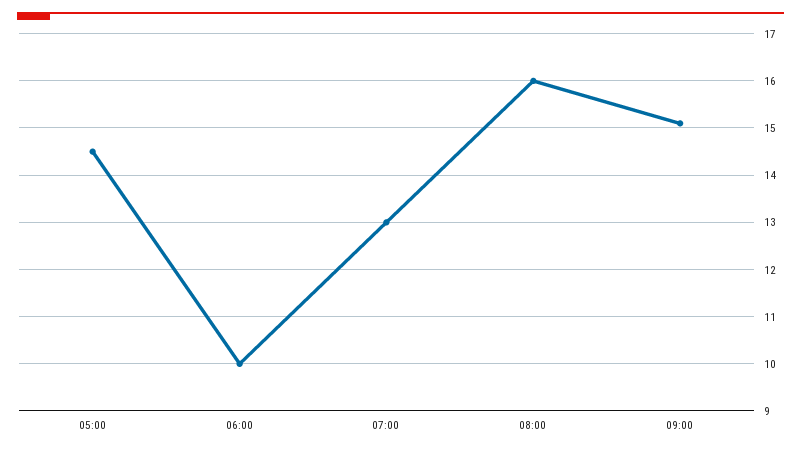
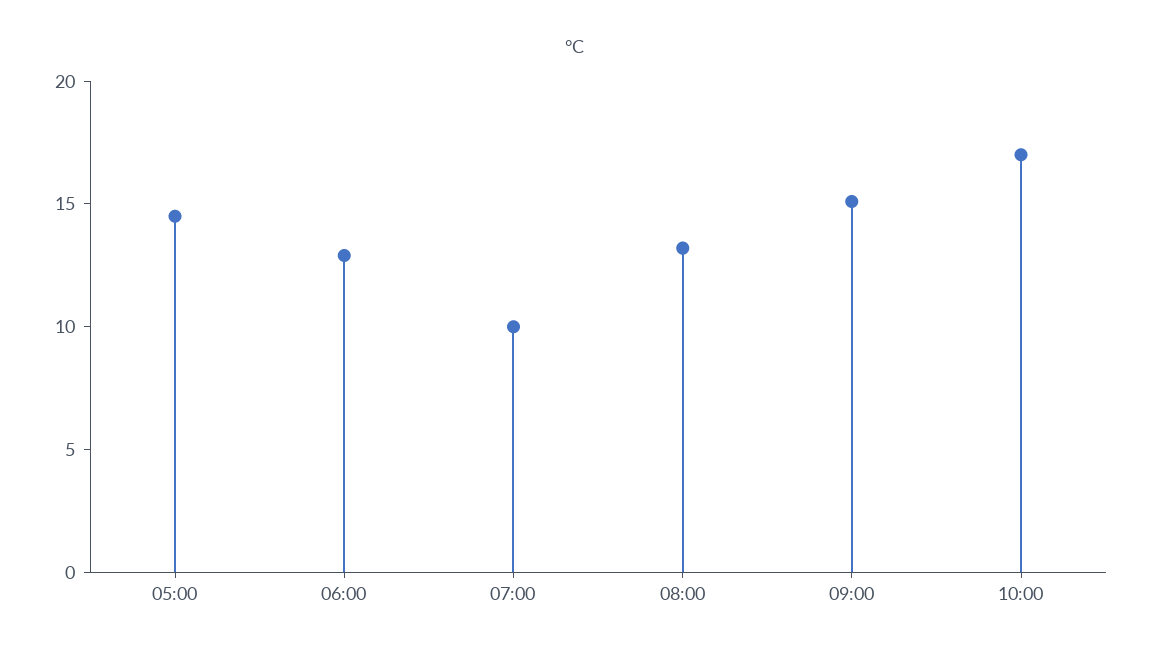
06:00: 10 -> 13
07:00: 13 -> 10
08:00: 16 -> 13
10:00: none -> 17

